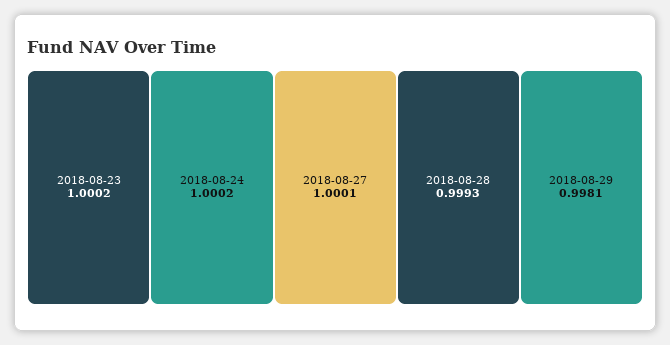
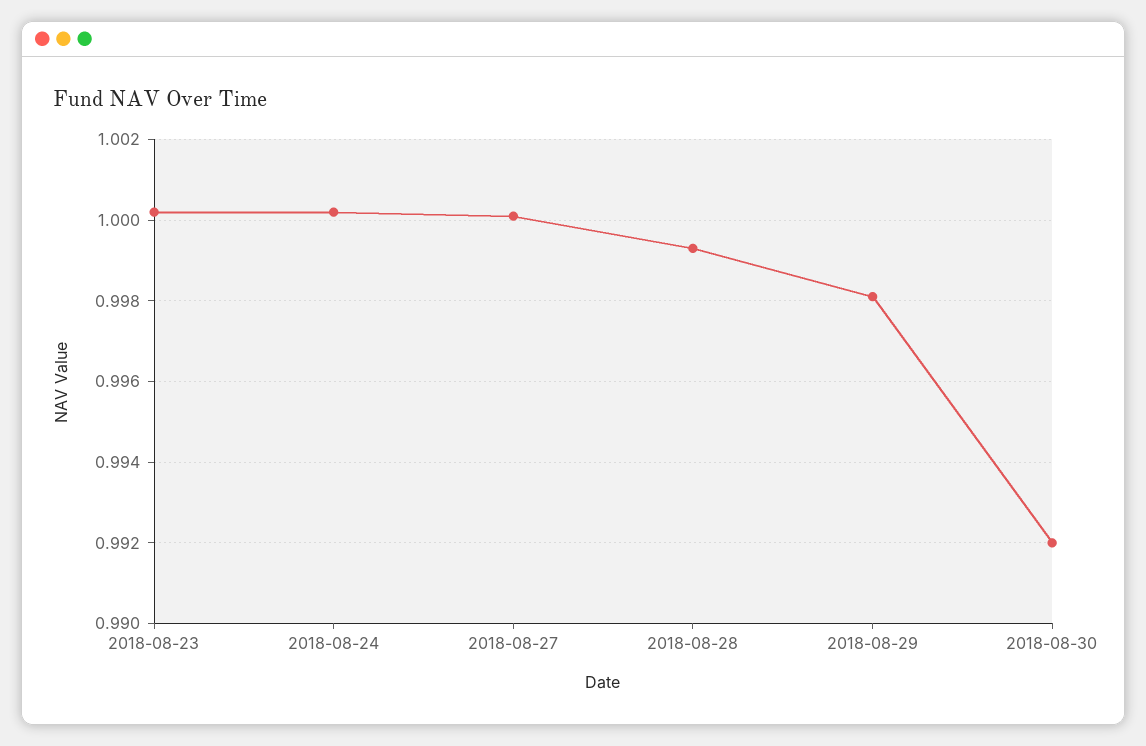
2018-08-30: none -> 0.992

